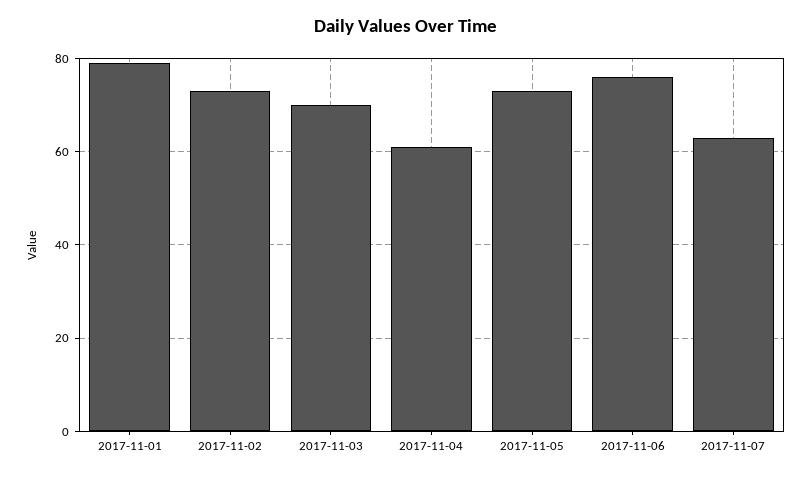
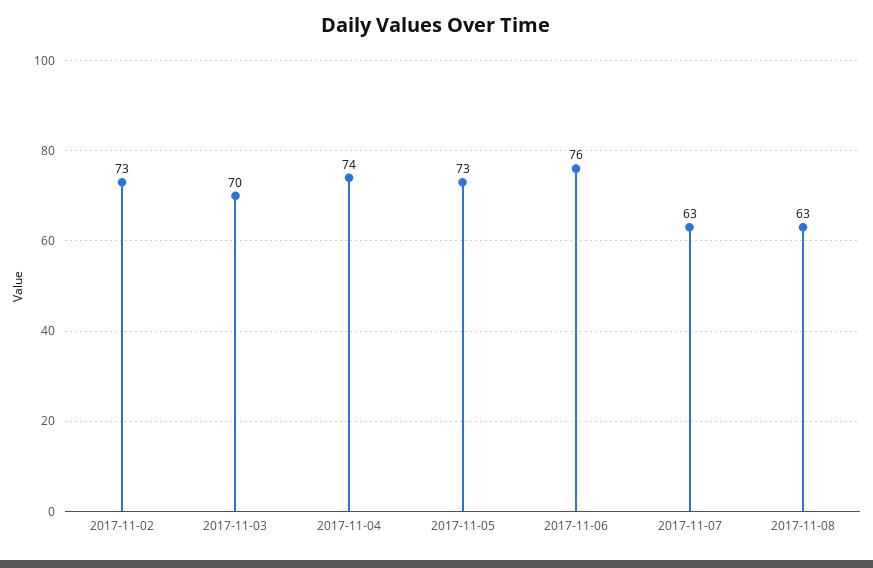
2017-11-01: 80 -> none
2017-11-04: 60 -> 74
2017-11-08: none -> 63

